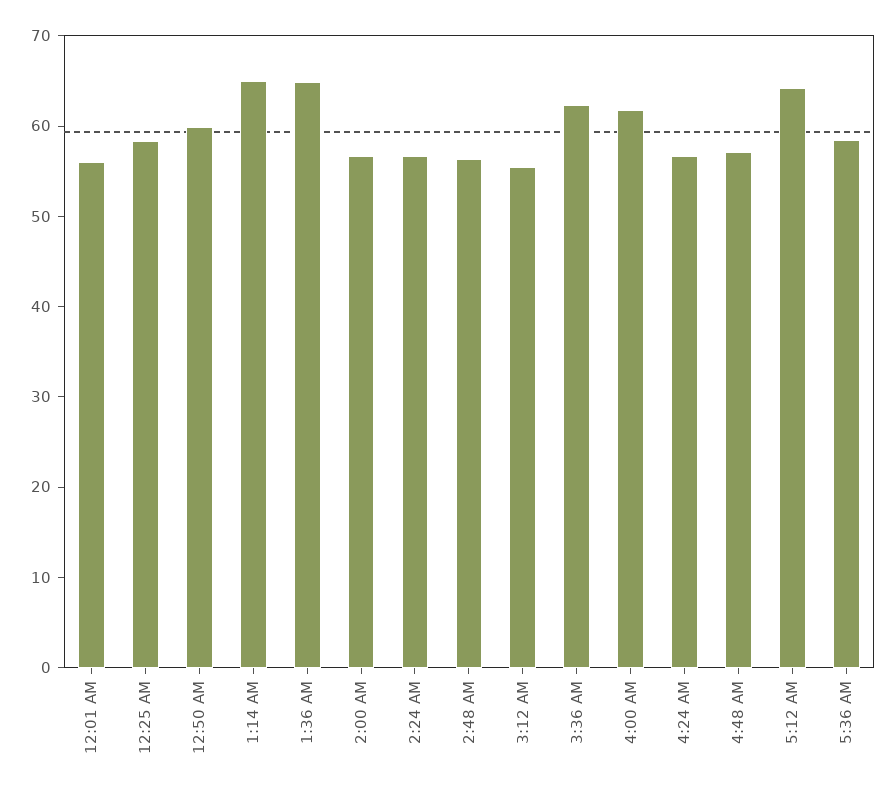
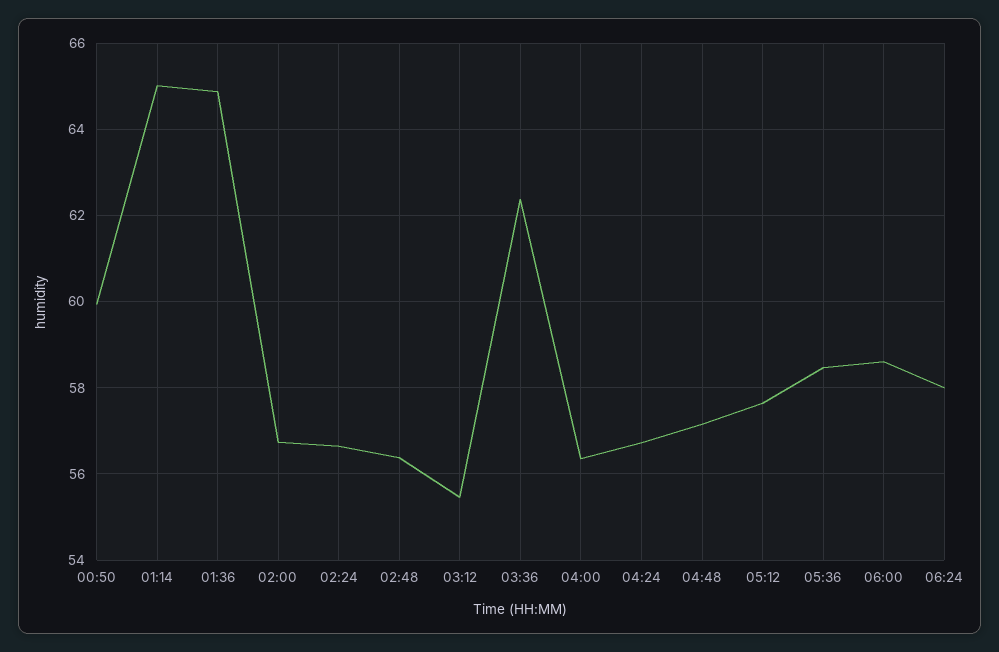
12:01 AM: 56 -> none
12:25 AM: 58 -> none
4:00 AM: 62 -> 56.4
5:12 AM: 64 -> 57.6
06:00: none -> 58.6
06:24: none -> 58

